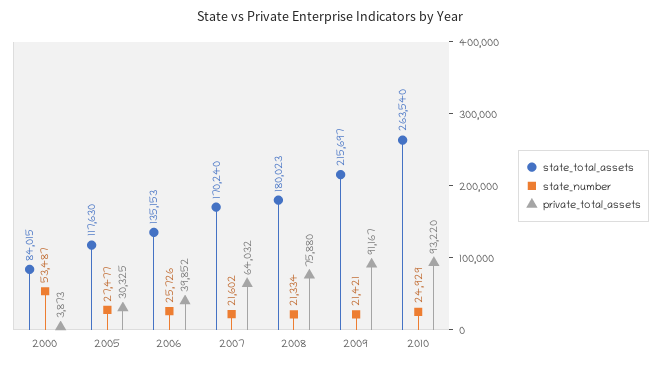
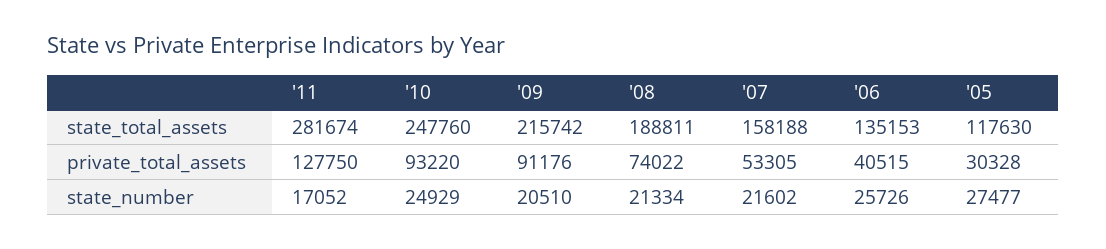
state_total_assets, 2000: 84015 -> none
state_number, 2000: 53487 -> none
private_total_assets, 2000: 3873 -> none
private_total_assets, 2005: 30325 -> 30328
private_total_assets, 2006: 39852 -> 40515
state_total_assets, 2007: 170240 -> 158188
private_total_assets, 2007: 64032 -> 53305
state_total_assets, 2008: 180023 -> 188811
private_total_assets, 2008: 75880 -> 74022
state_total_assets, 2009: 215697 -> 215742
state_number, 2009: 21421 -> 20510
private_total_assets, 2009: 91167 -> 91176
state_total_assets, 2010: 263540 -> 247760
state_total_assets, '11: none -> 281674
private_total_assets, '11: none -> 127750
state_number, '11: none -> 17052

